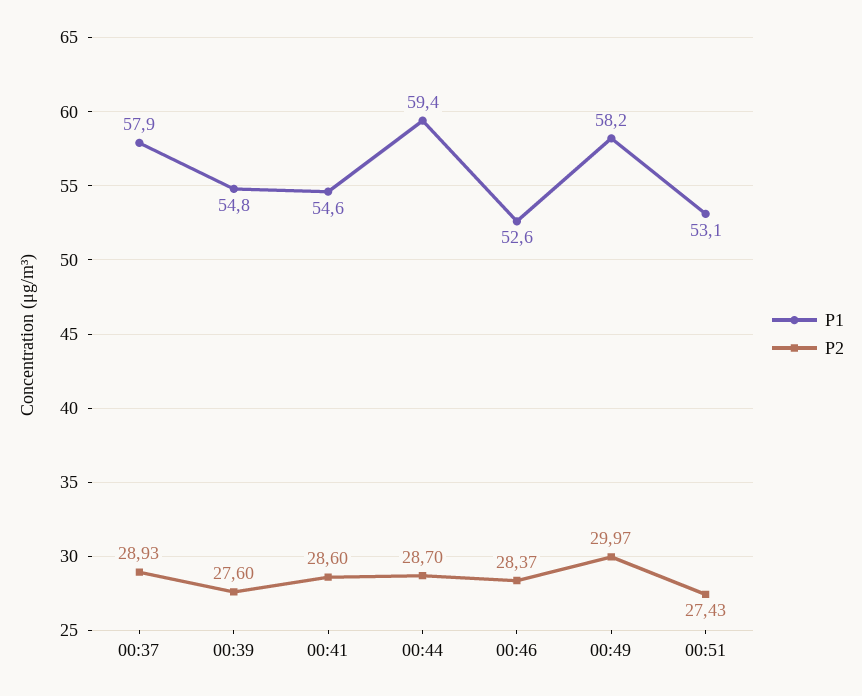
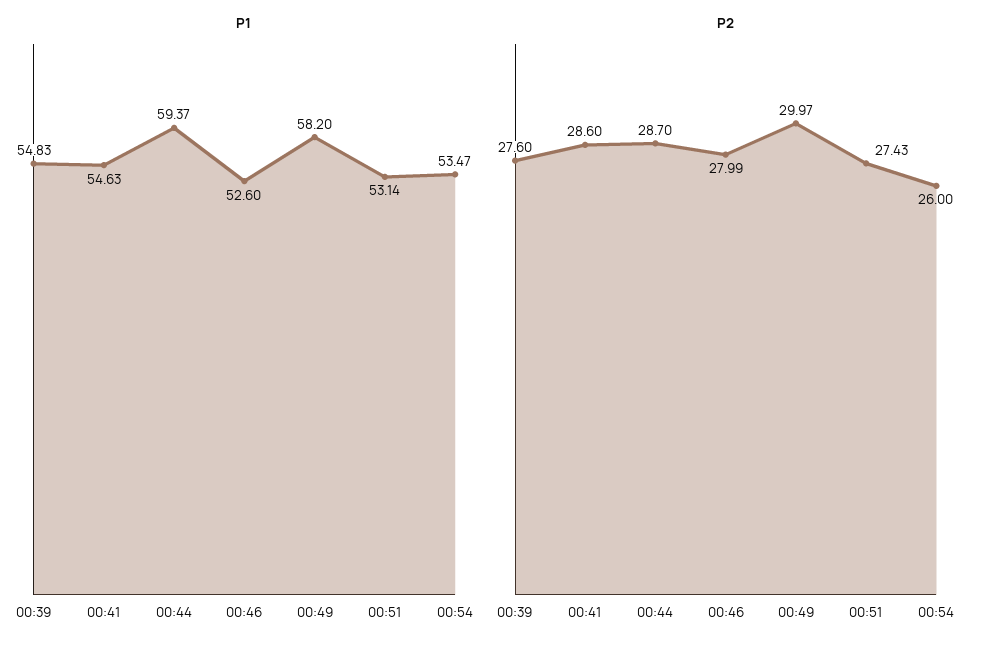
P1, 00:37: 57.9 -> none
P2, 00:37: 28.93 -> none
P2, 00:46: 28.37 -> 27.99
P1, 00:54: none -> 53.47
P2, 00:54: none -> 26

